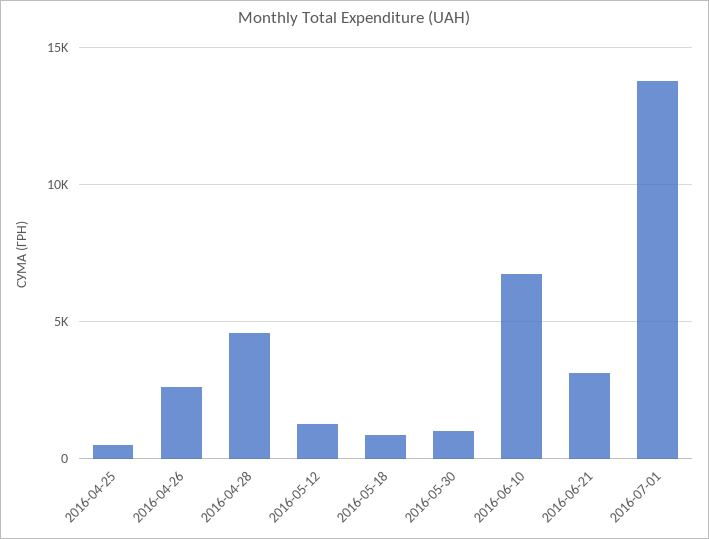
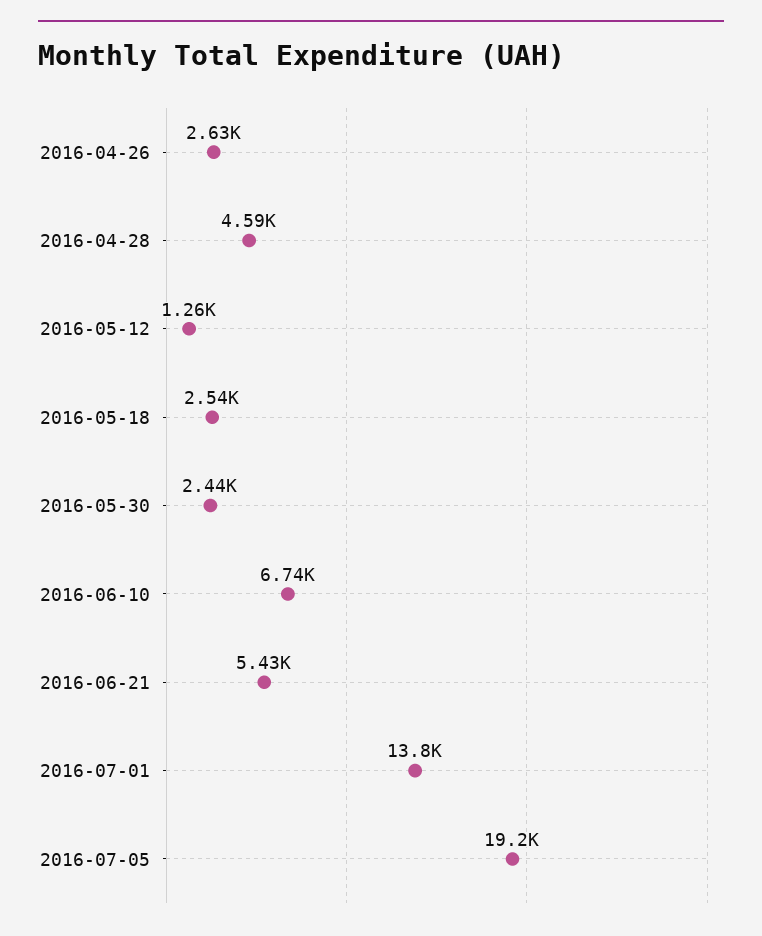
2016-04-25: 500 -> none
2016-05-18: 1000 -> 2540
2016-05-30: 1000 -> 2440
2016-06-21: 3000 -> 5430
2016-07-05: none -> 19200

